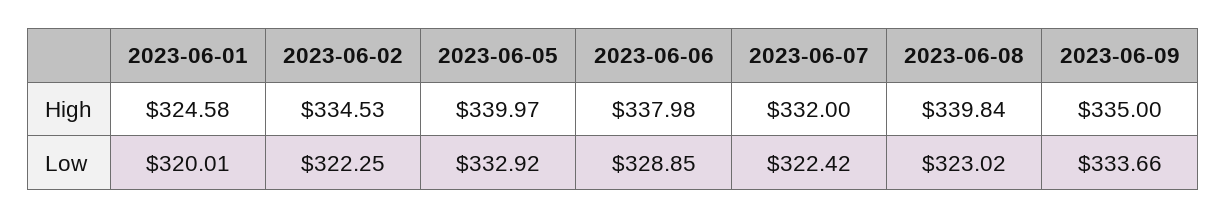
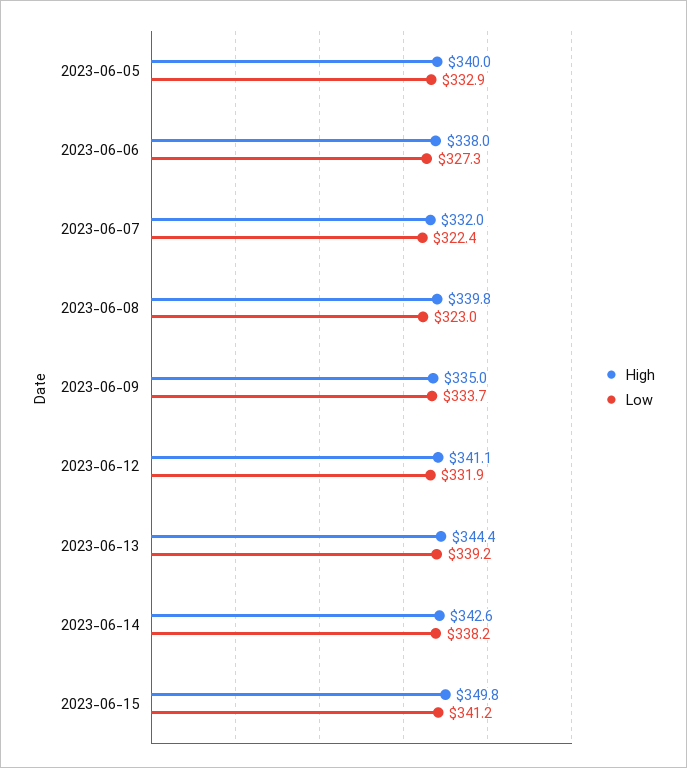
High, 2023-06-01: 324.58 -> none
High, 2023-06-02: 334.53 -> none
Low, 2023-06-01: 320.01 -> none
Low, 2023-06-02: 322.25 -> none
Low, 2023-06-06: 328.85 -> 327.3
High, 2023-06-12: none -> 341.1
Low, 2023-06-12: none -> 331.9
High, 2023-06-13: none -> 344.4
Low, 2023-06-13: none -> 339.2
High, 2023-06-14: none -> 342.6
Low, 2023-06-14: none -> 338.2
High, 2023-06-15: none -> 349.8
Low, 2023-06-15: none -> 341.2

